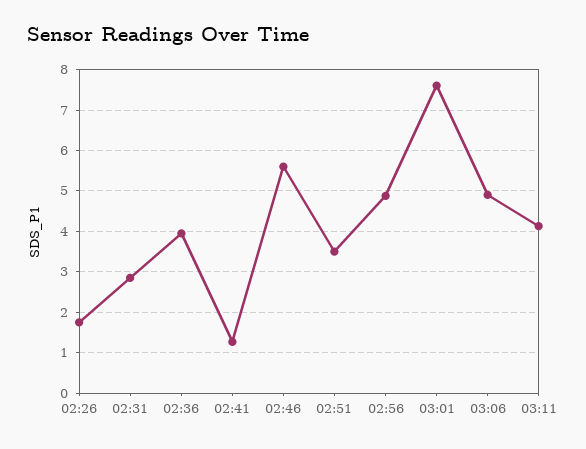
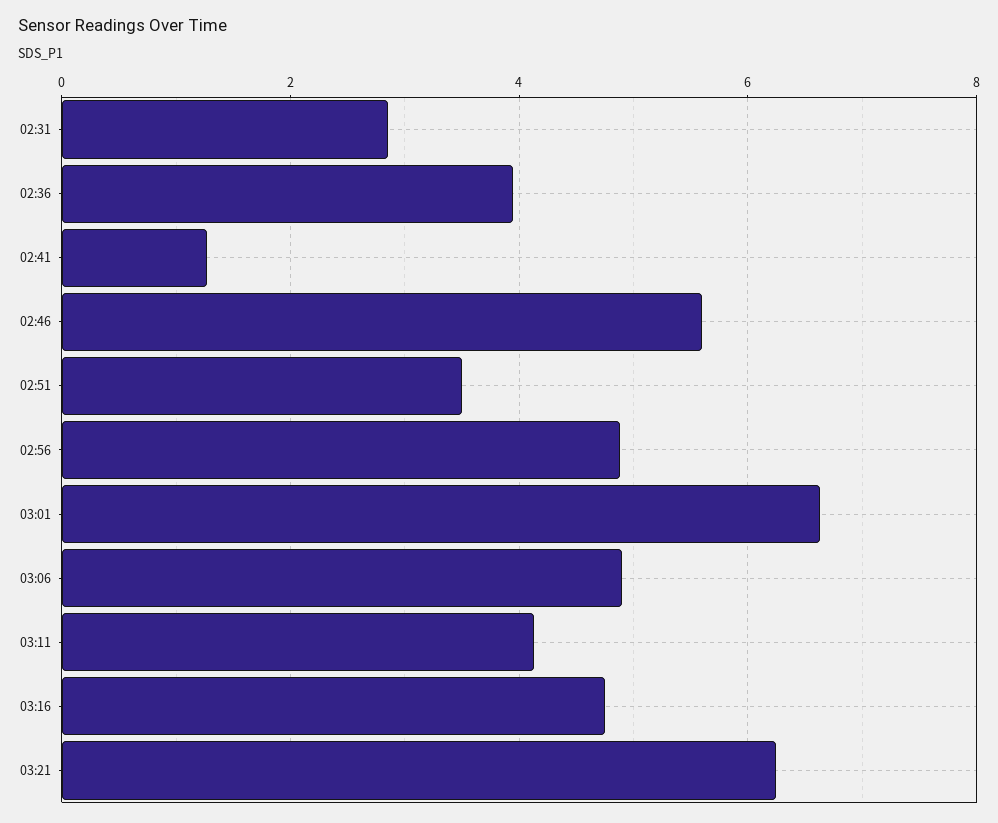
02:26: 1.8 -> none
03:01: 7.6 -> 6.6
03:16: none -> 4.8
03:21: none -> 6.2

